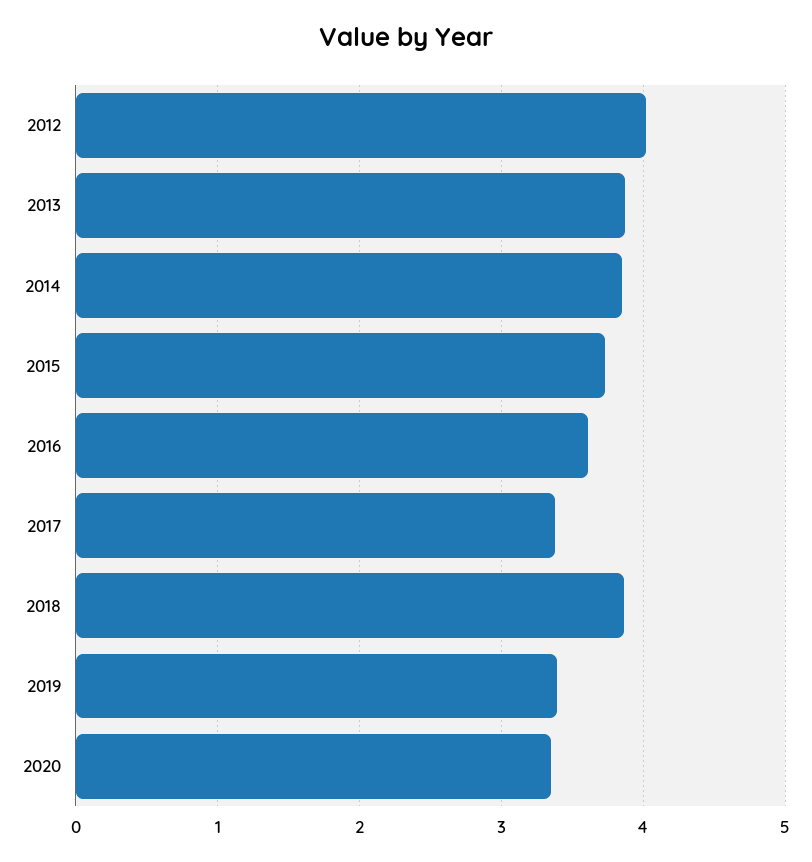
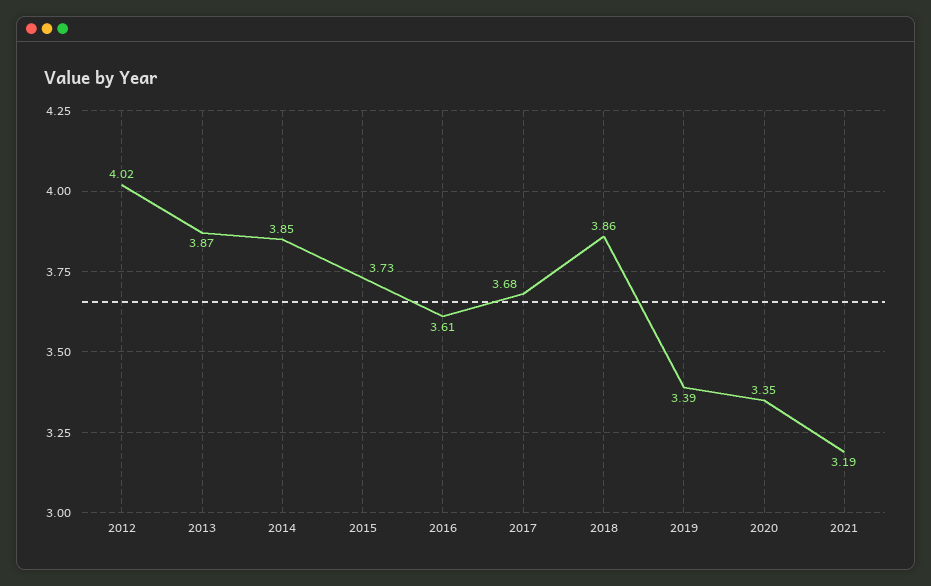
2017: 3.4 -> 3.68
2021: none -> 3.19

